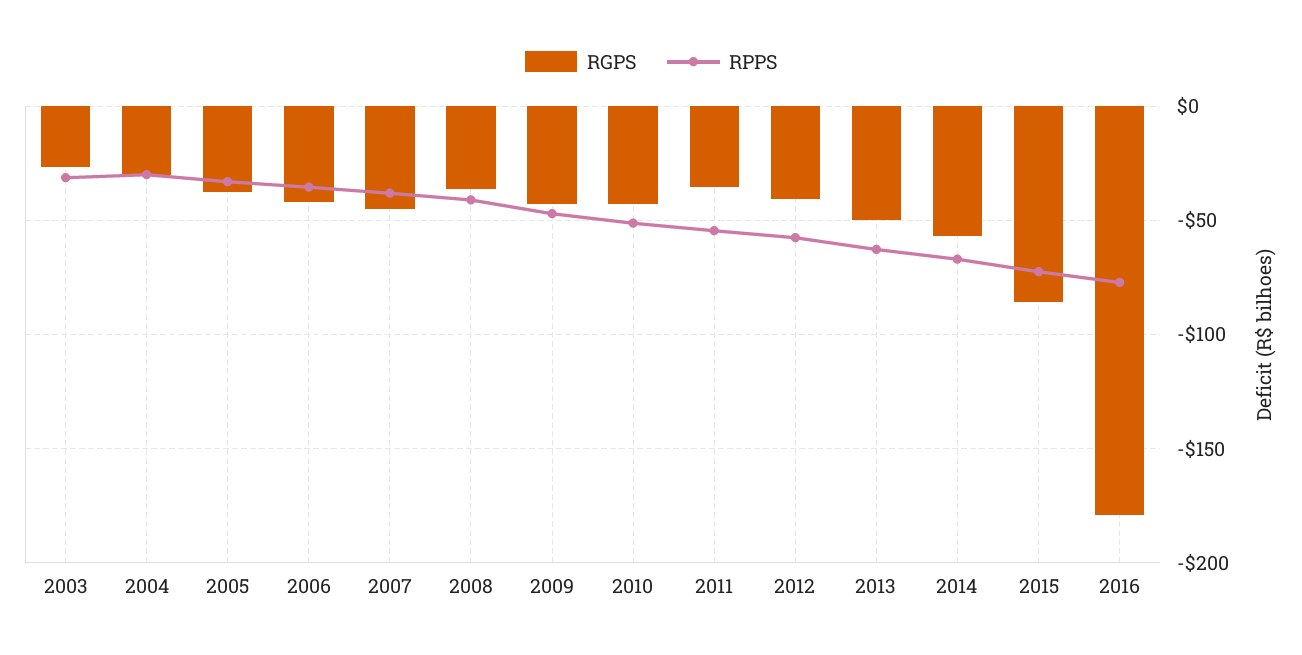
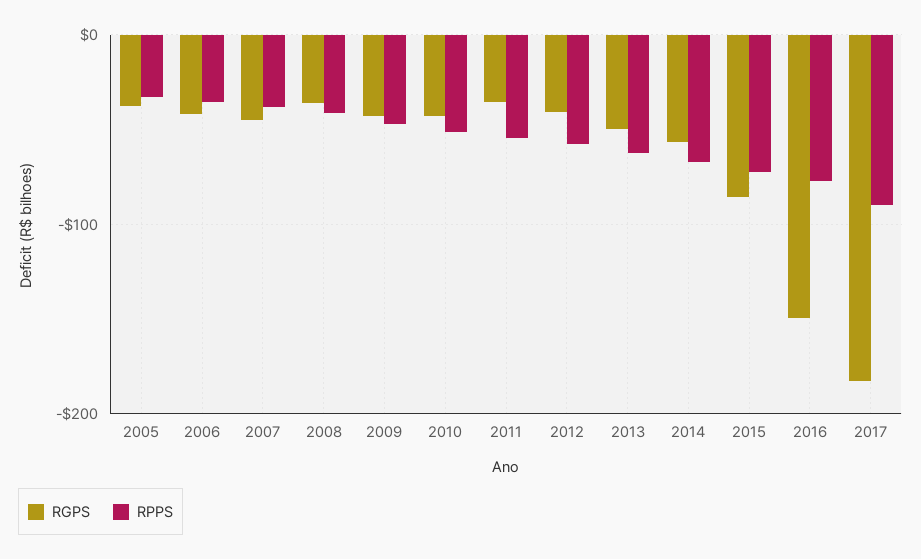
RGPS, 2003: -25 -> none
RPPS, 2003: -30 -> none
RGPS, 2004: -30 -> none
RPPS, 2004: -30 -> none
RGPS, 2016: -180 -> -150
RGPS, 2017: none -> -180
RPPS, 2017: none -> -90

